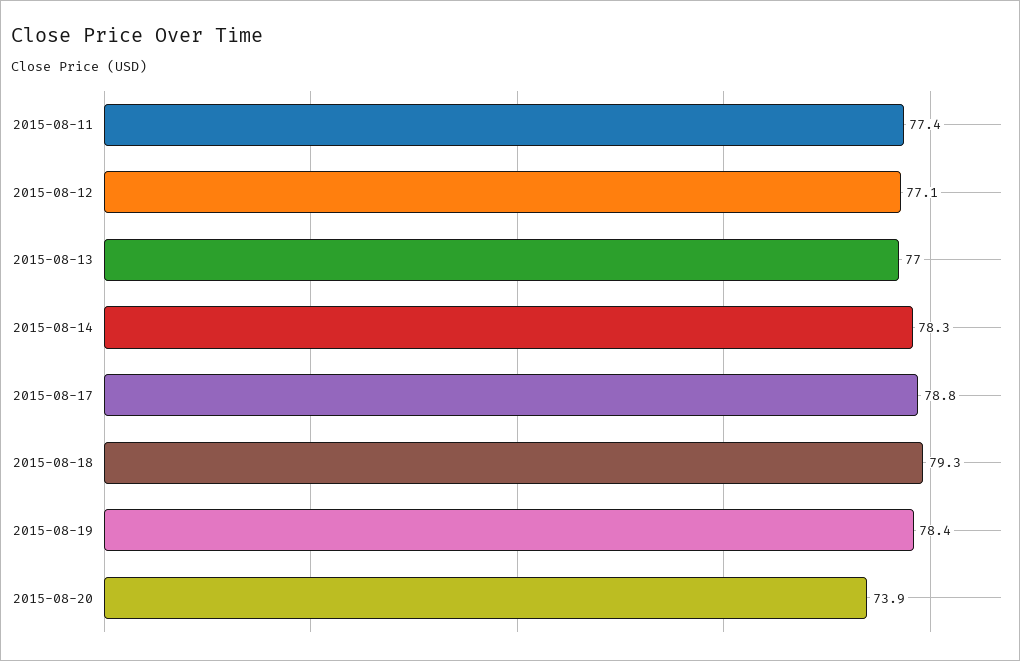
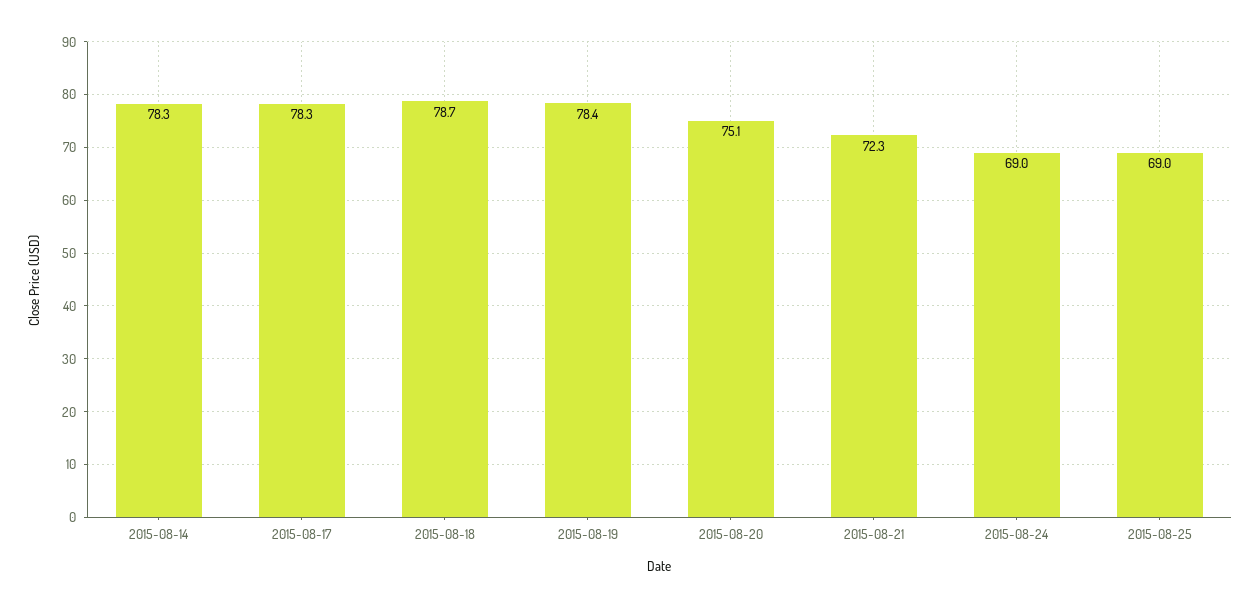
2015-08-11: 77.4 -> none
2015-08-12: 77.1 -> none
2015-08-13: 77 -> none
2015-08-17: 78.8 -> 78.3
2015-08-18: 79.3 -> 78.7
2015-08-20: 73.9 -> 75.1
2015-08-21: none -> 72.3
2015-08-24: none -> 69
2015-08-25: none -> 69

